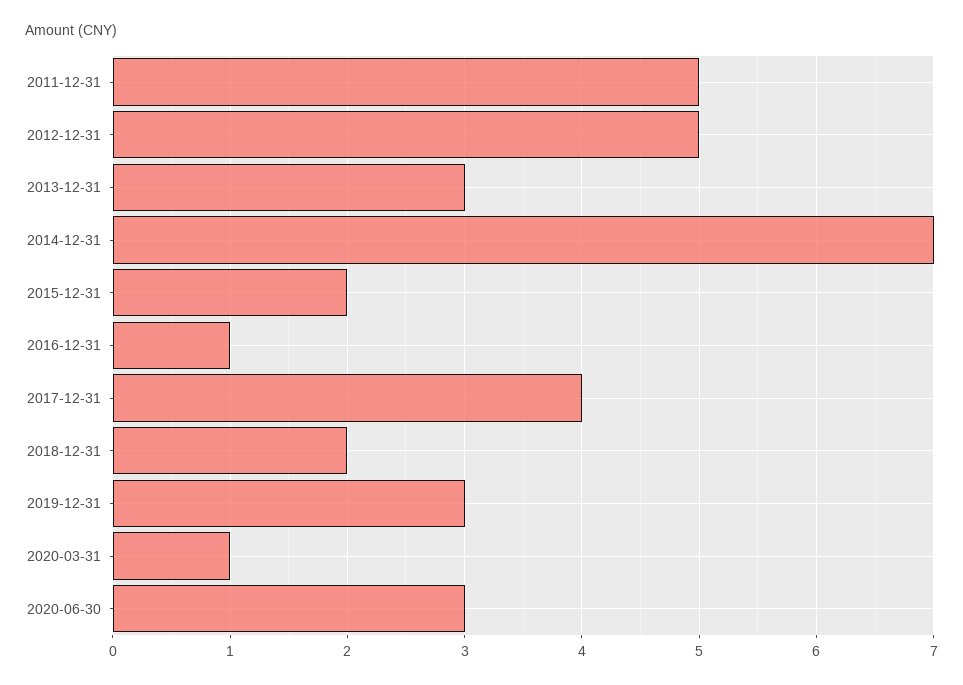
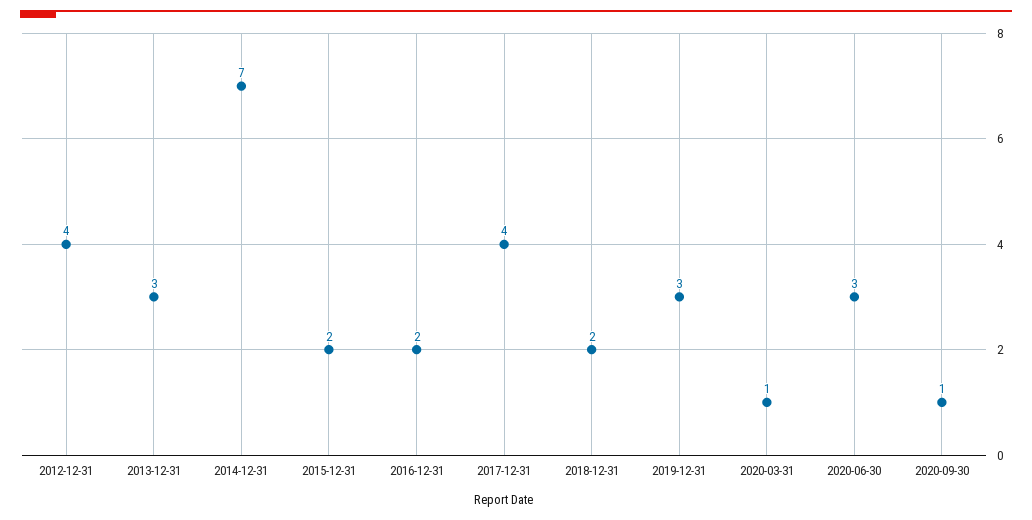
2011-12-31: 5 -> none
2012-12-31: 5 -> 4
2016-12-31: 1 -> 2
2020-09-30: none -> 1

